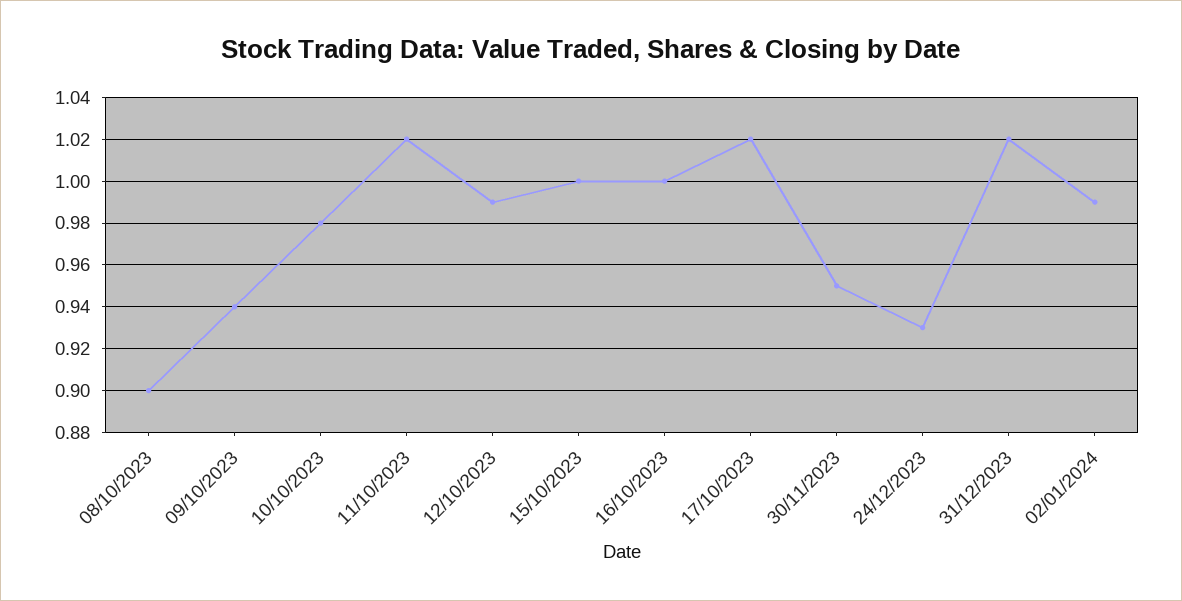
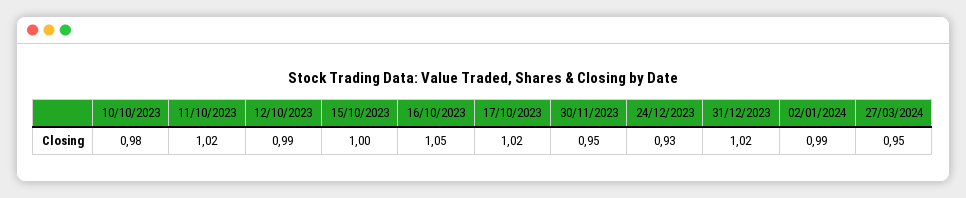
08/10/2023: 0.9 -> none
09/10/2023: 0.94 -> none
16/10/2023: 1 -> 1.05
27/03/2024: none -> 0.95

